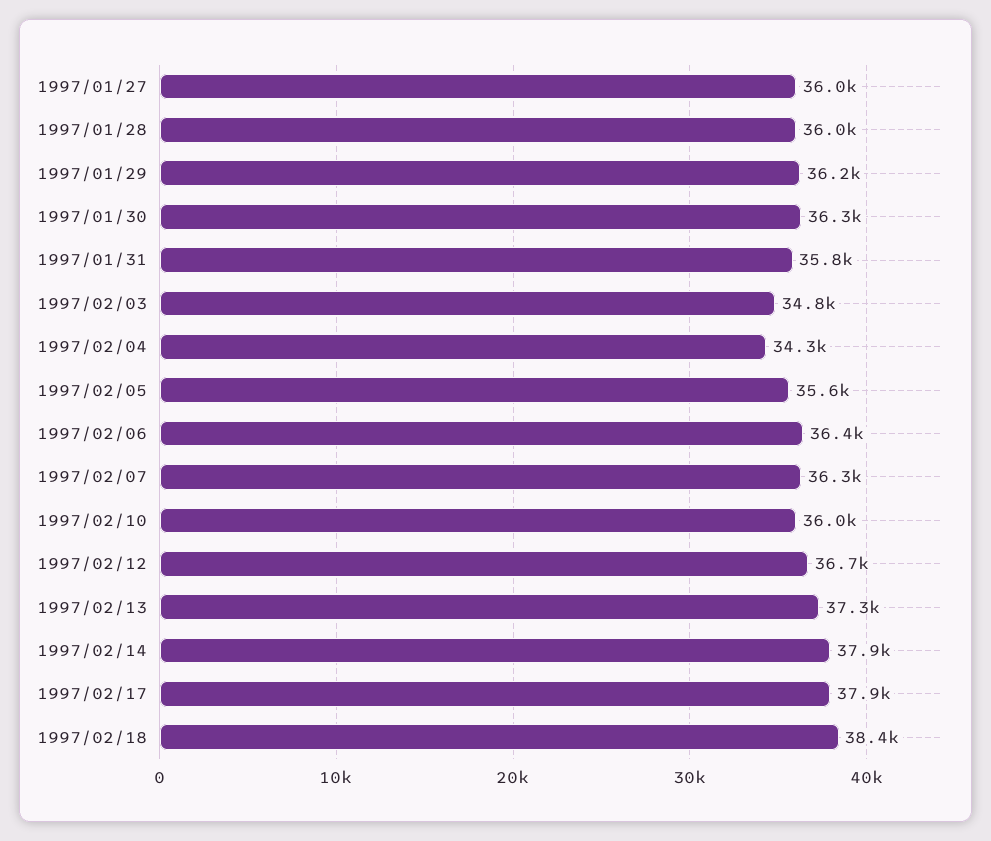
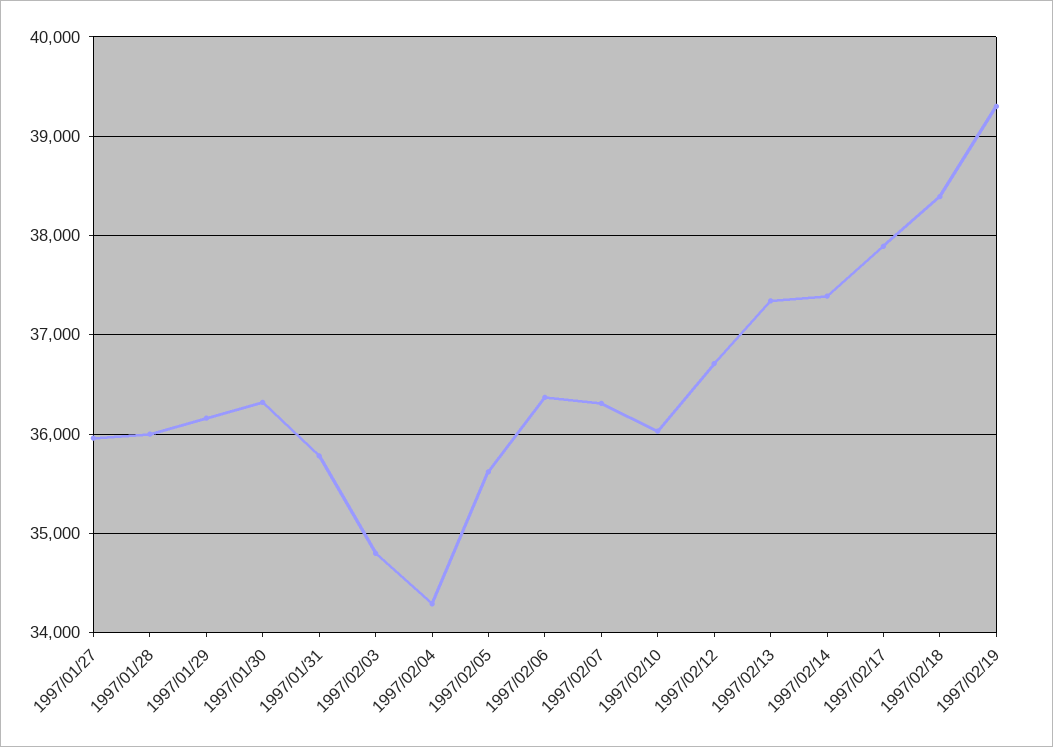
1997/02/14: 37900 -> 37400
1997/02/19: none -> 39300

